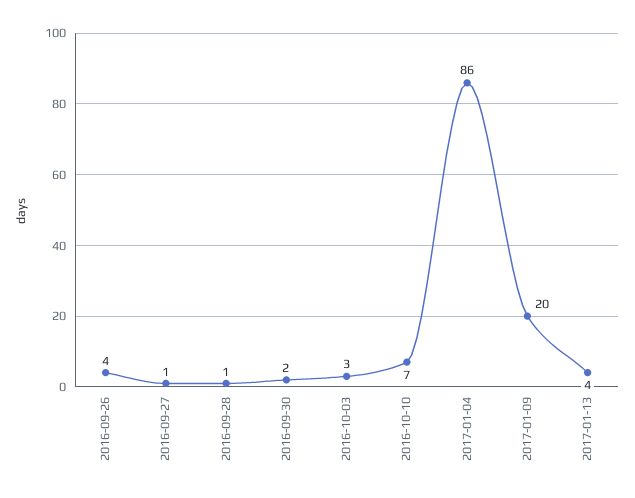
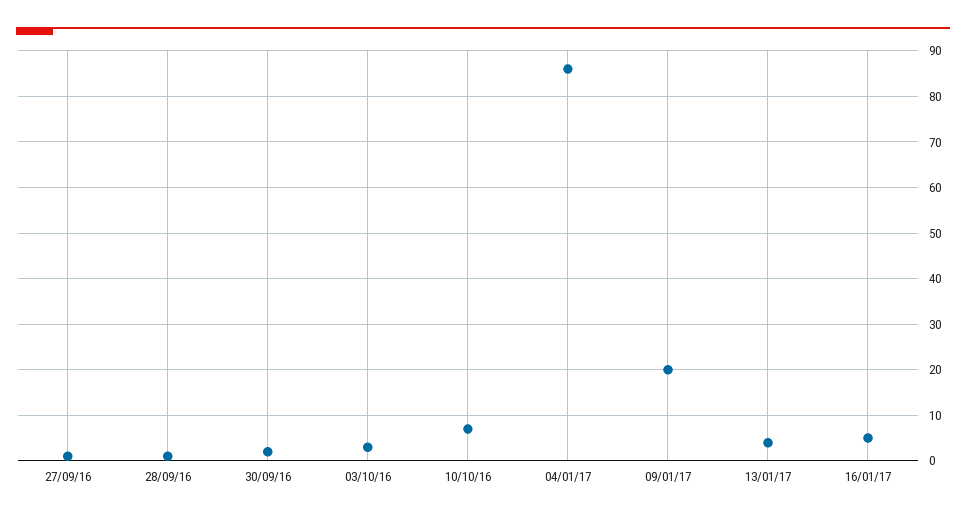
2016-09-26: 4 -> none
16/01/17: none -> 5

